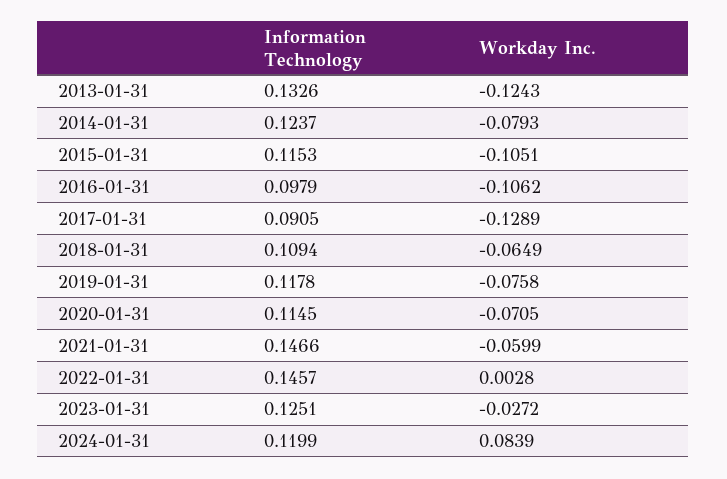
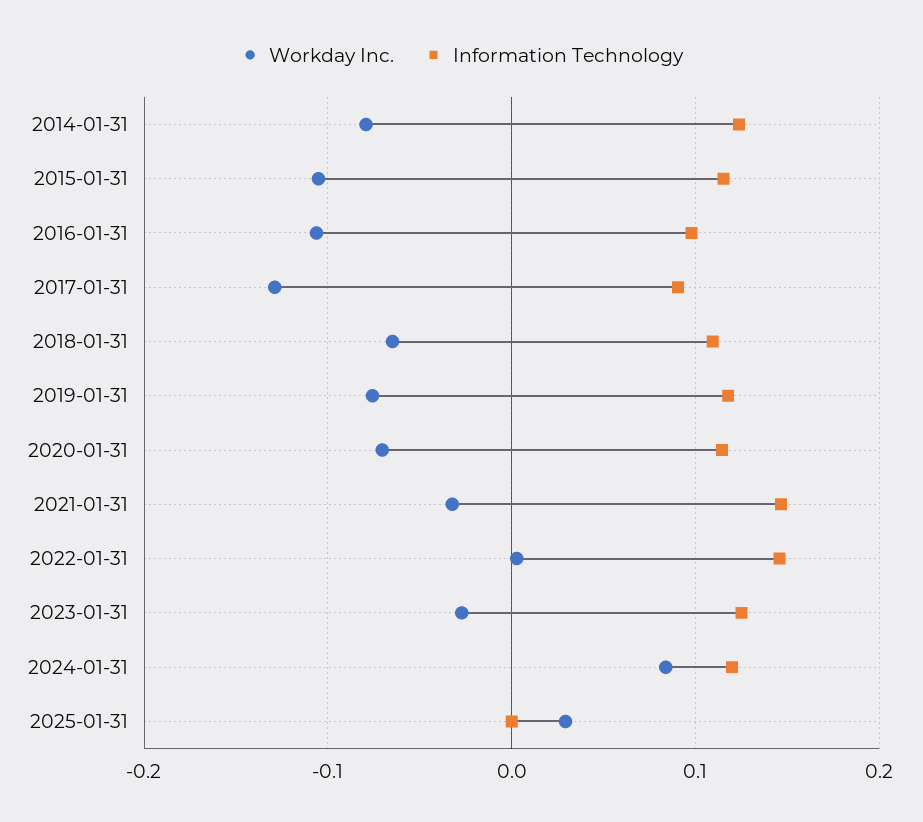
Information Technology, 2013-01-31: 0.1326 -> none
Workday Inc., 2013-01-31: -0.1243 -> none
Workday Inc., 2021-01-31: -0.0599 -> -0.03
Workday Inc., 2025-01-31: none -> 0.03
Information Technology, 2025-01-31: none -> 0

